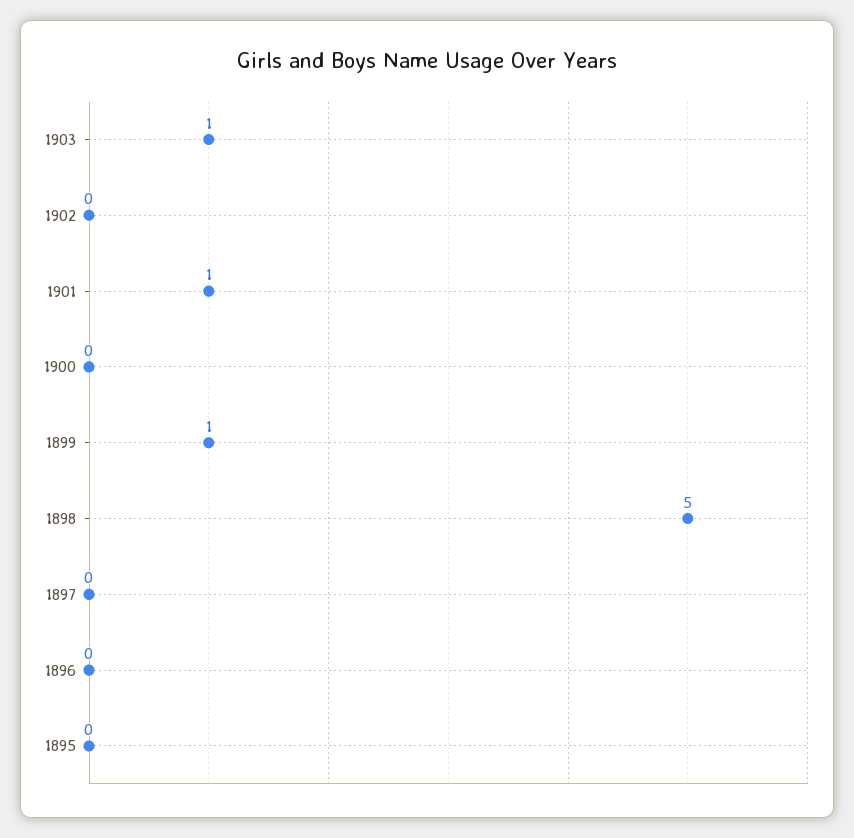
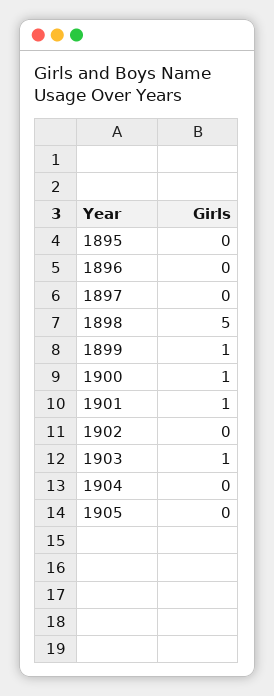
1900: 0 -> 1
1904: none -> 0
1905: none -> 0

